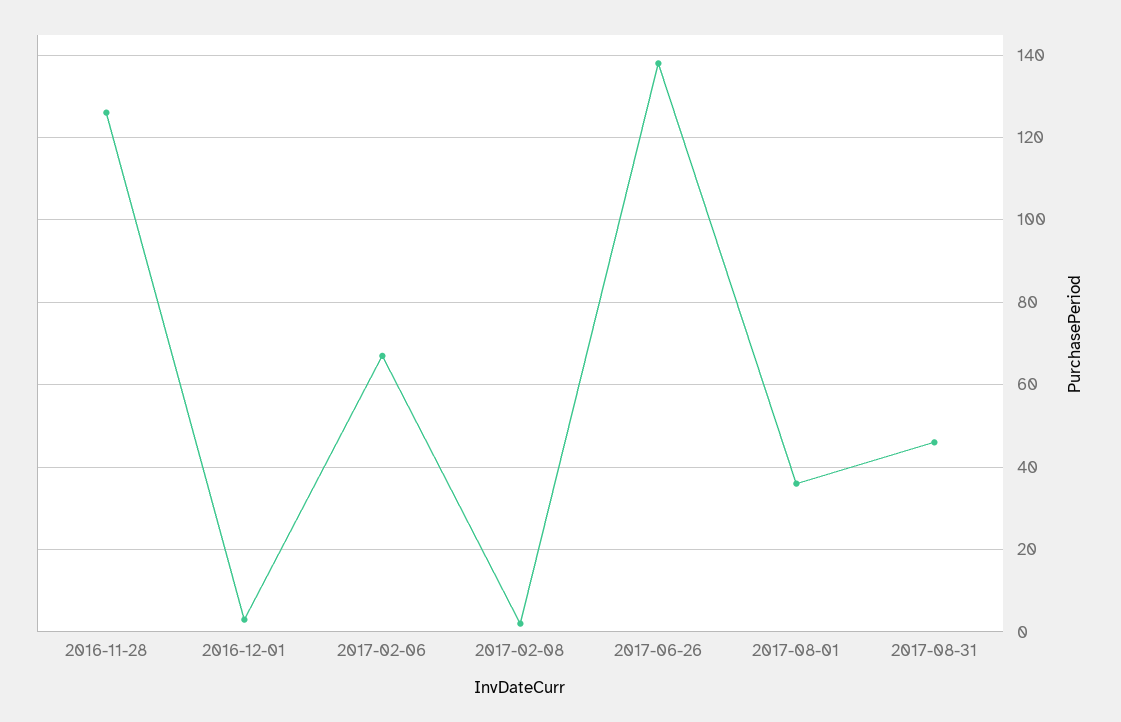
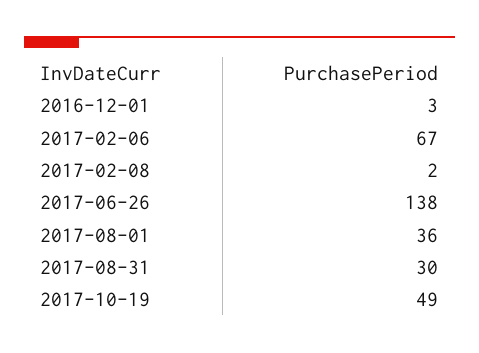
2016-11-28: 125 -> none
2017-08-31: 45 -> 30
2017-10-19: none -> 49

